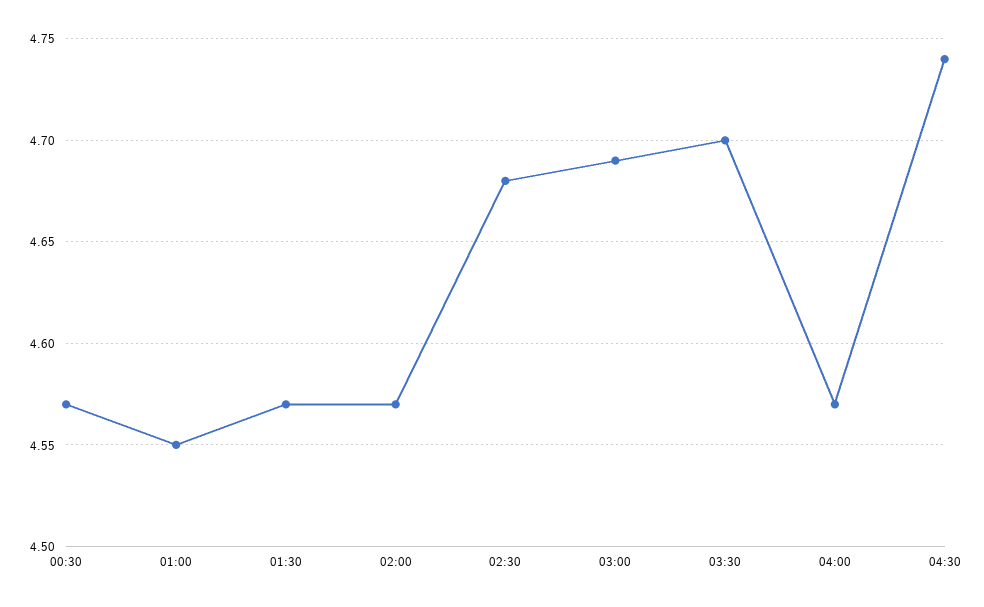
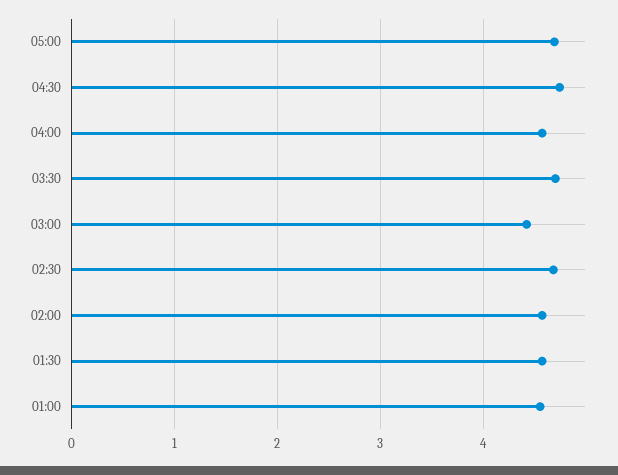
00:30: 4.57 -> none
03:00: 4.69 -> 4.4
05:00: none -> 4.7

